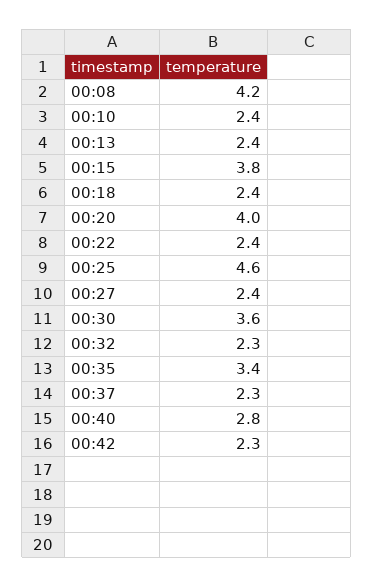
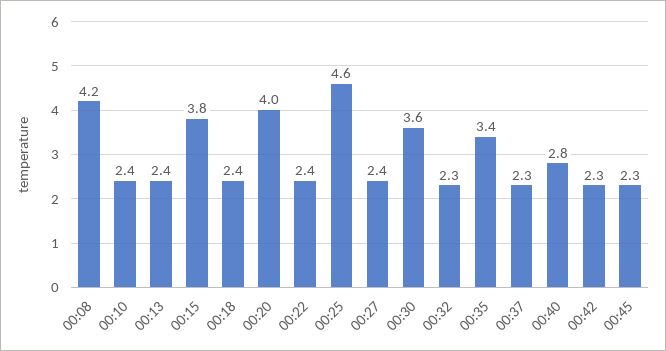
00:45: none -> 2.3

